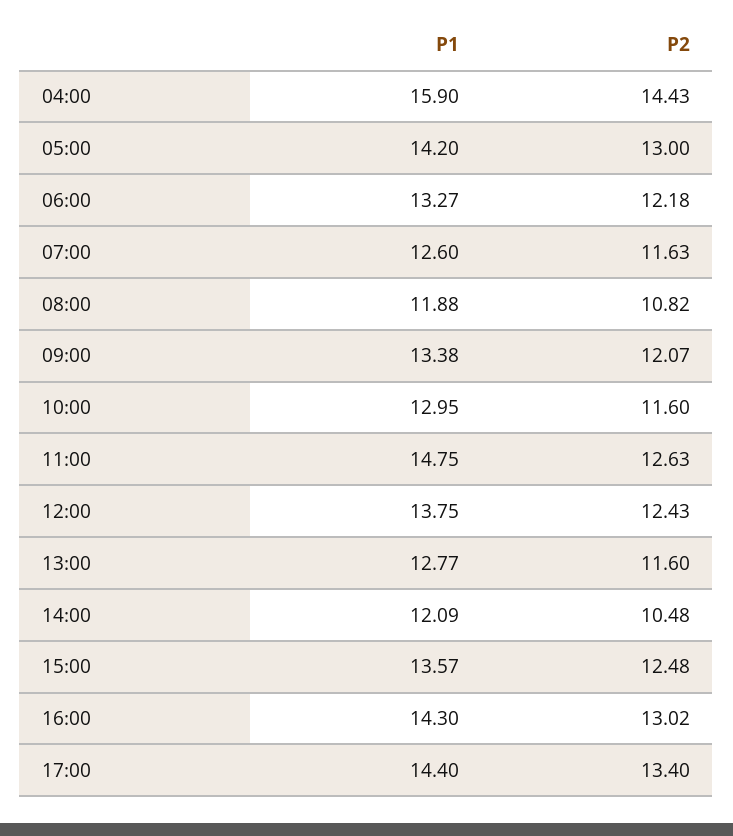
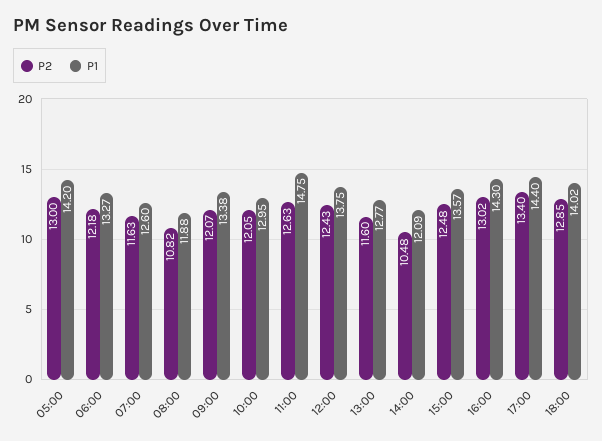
P1, 04:00: 15.9 -> none
P2, 04:00: 14.43 -> none
P2, 10:00: 11.6 -> 12.05
P2, 18:00: none -> 12.85
P1, 18:00: none -> 14.02

